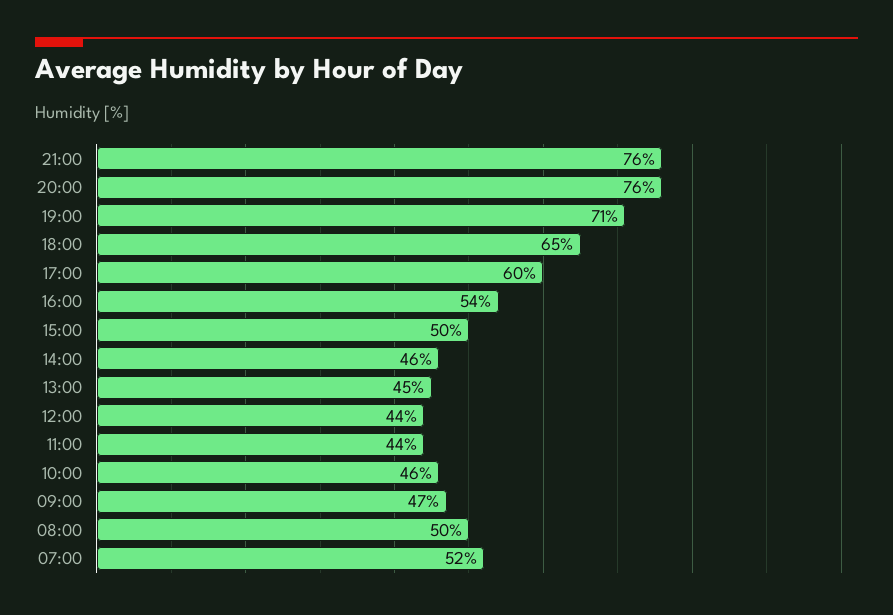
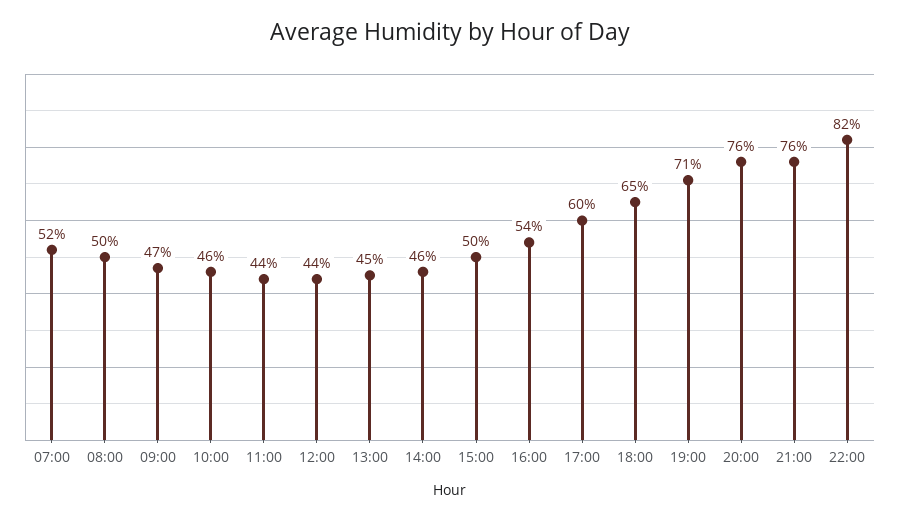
22:00: none -> 82

